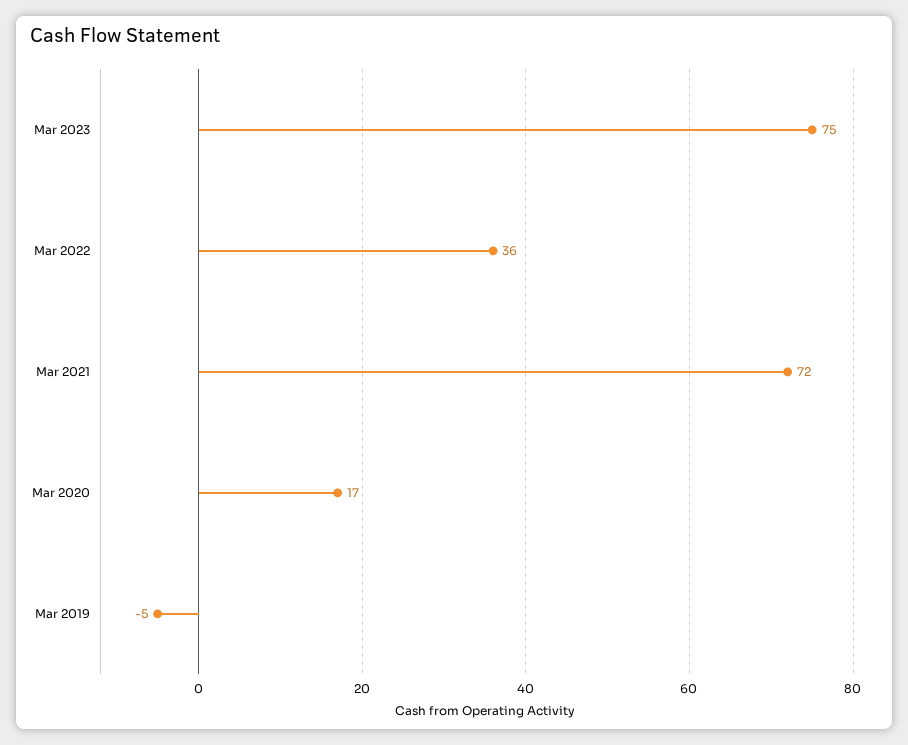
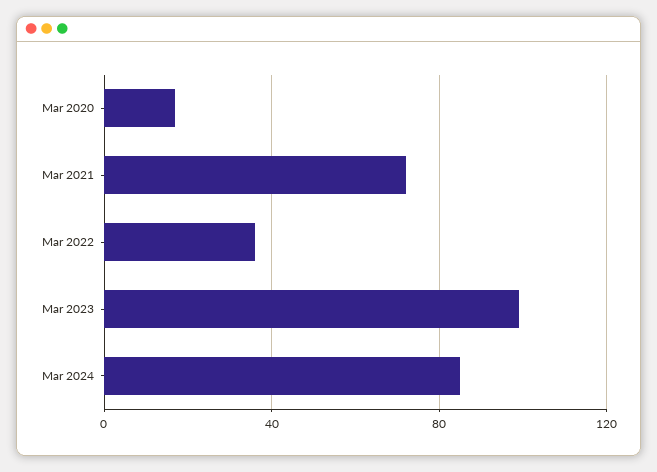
Mar 2023: 75 -> 100
Mar 2019: -5 -> none
Mar 2024: none -> 85

